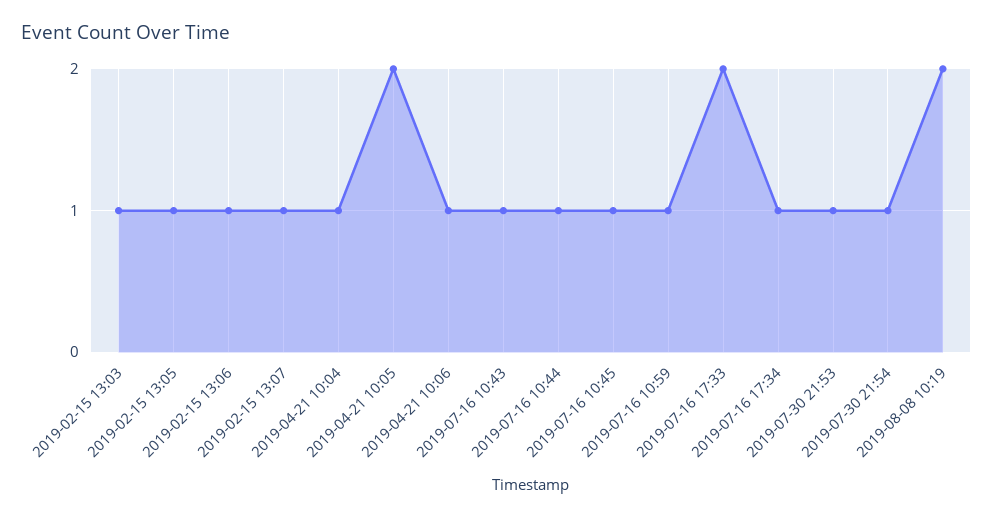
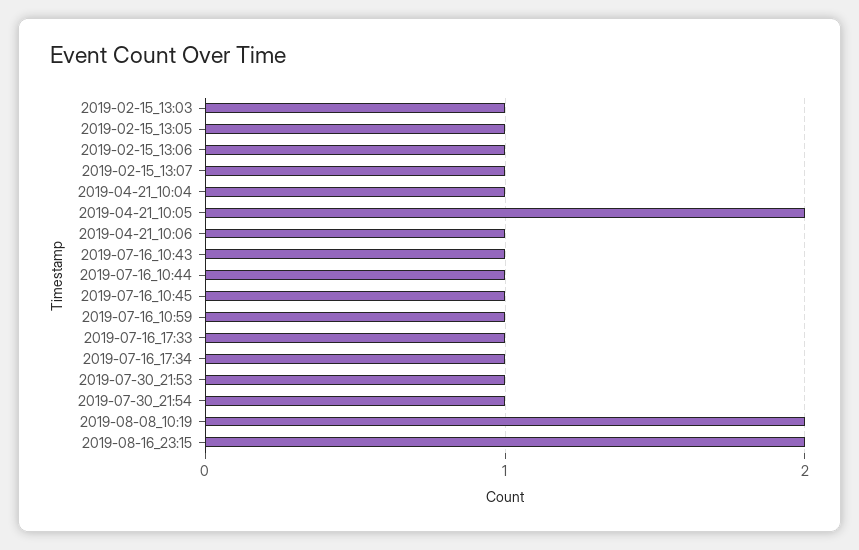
2019-07-16 17:33: 2 -> 1
2019-08-16_23:15: none -> 2

